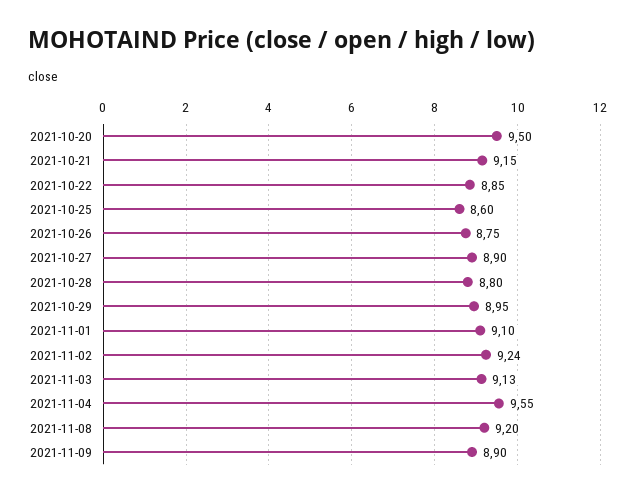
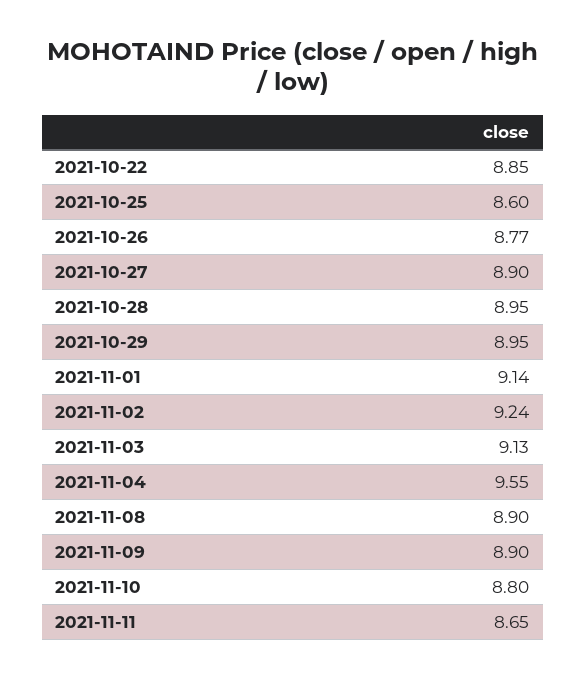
2021-10-20: 9.5 -> none
2021-10-21: 9.15 -> none
2021-10-26: 8.75 -> 8.77
2021-10-28: 8.8 -> 8.95
2021-11-01: 9.1 -> 9.14
2021-11-08: 9.2 -> 8.9
2021-11-10: none -> 8.8
2021-11-11: none -> 8.65

